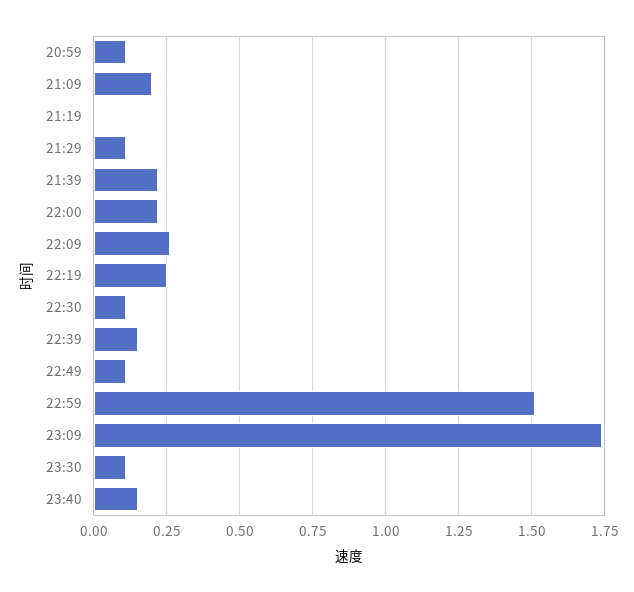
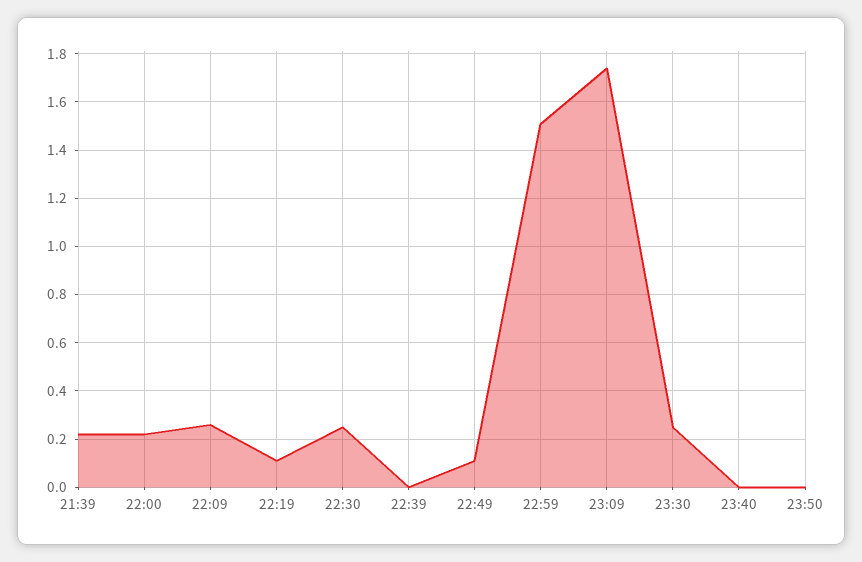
20:59: 0.1 -> none
21:09: 0.2 -> none
21:19: 0 -> none
21:29: 0.1 -> none
22:19: 0.25 -> 0.1
22:30: 0.1 -> 0.25
22:39: 0.15 -> 0
23:30: 0.1 -> 0.25
23:40: 0.15 -> 0
23:50: none -> 0

